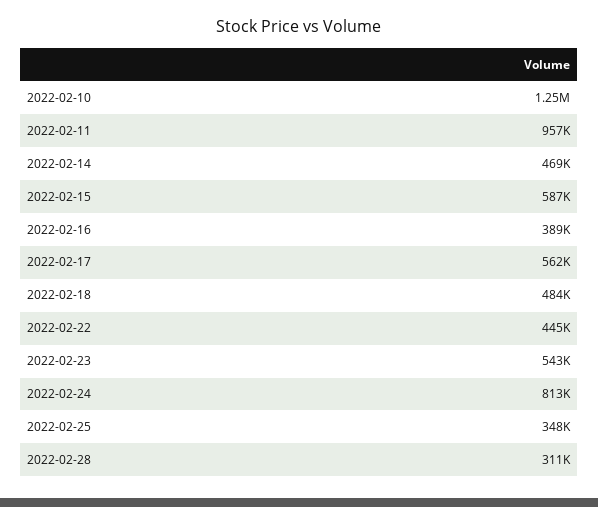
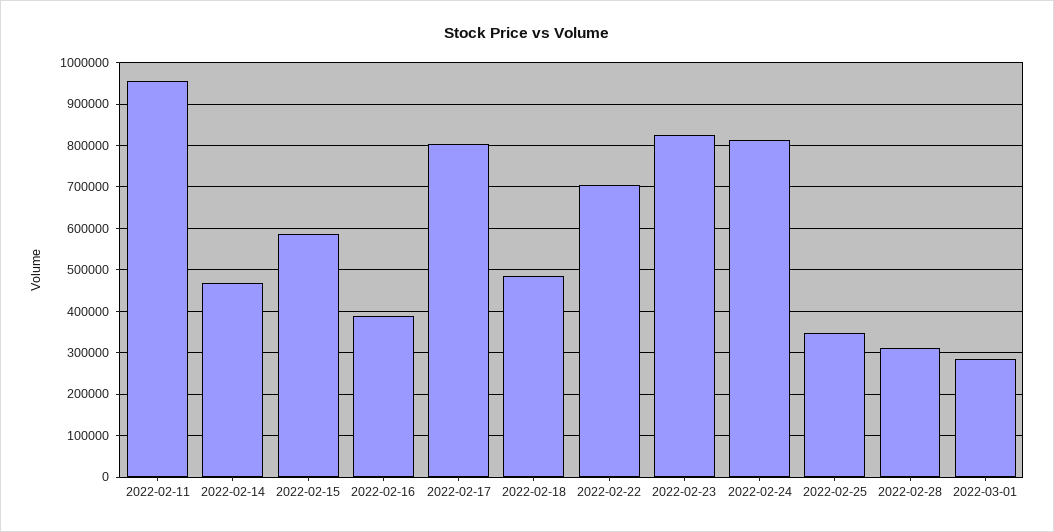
2022-02-10: 1250000 -> none
2022-02-17: 562000 -> 800000
2022-02-22: 445000 -> 700000
2022-02-23: 543000 -> 820000
2022-03-01: none -> 280000

